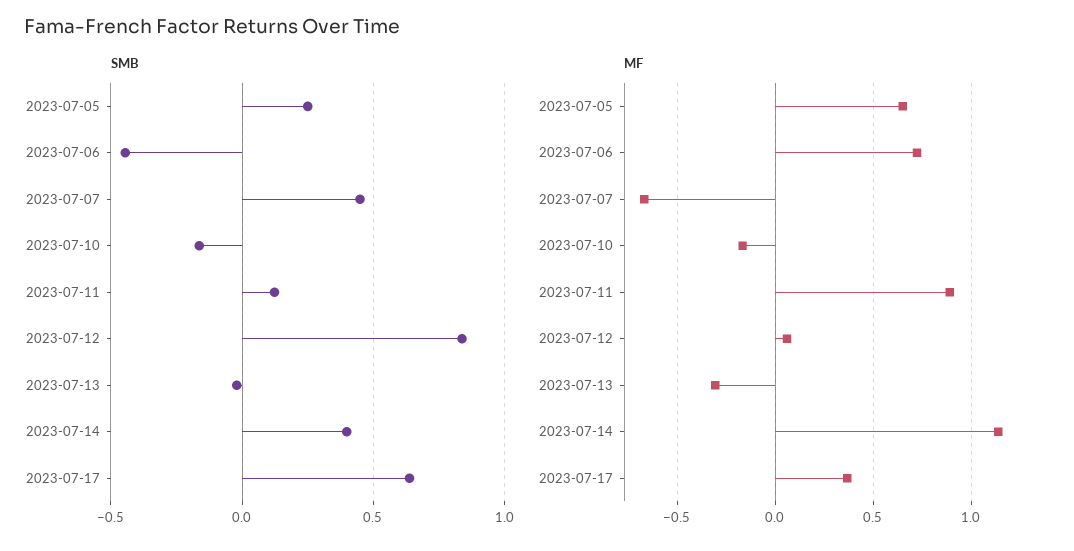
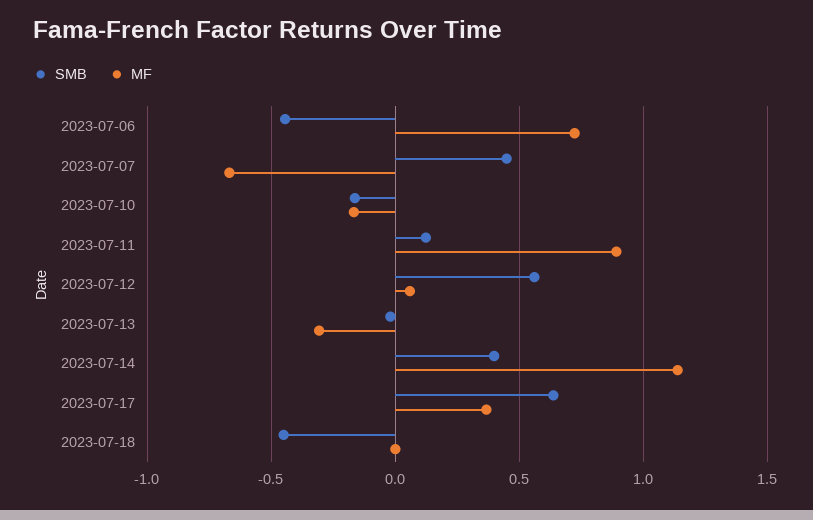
SMB, 2023-07-05: 0.25 -> none
SMB, 2023-07-12: 0.85 -> 0.55
MF, 2023-07-05: 0.65 -> none
SMB, 2023-07-18: none -> -0.45
MF, 2023-07-18: none -> 0

